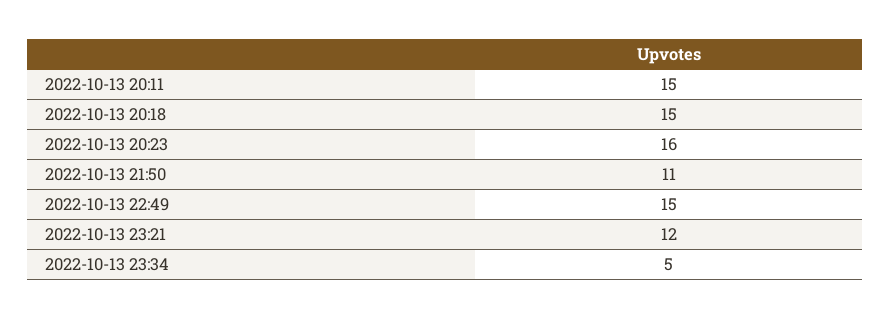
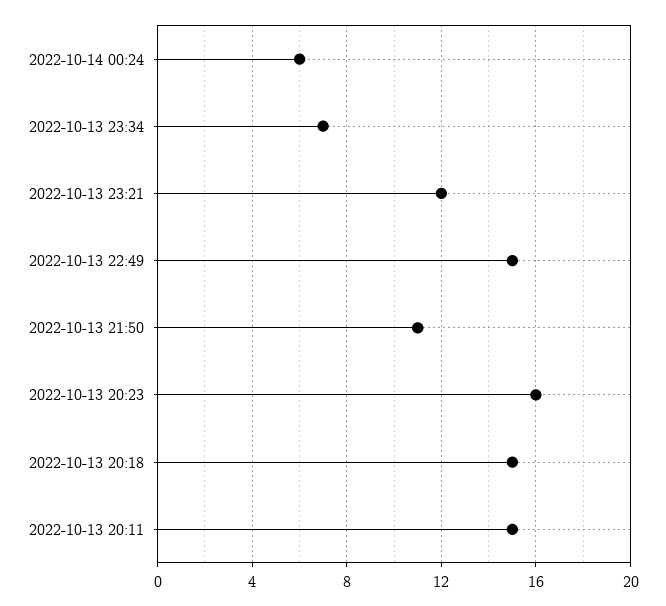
2022-10-13 23:34: 5 -> 7
2022-10-14 00:24: none -> 6

